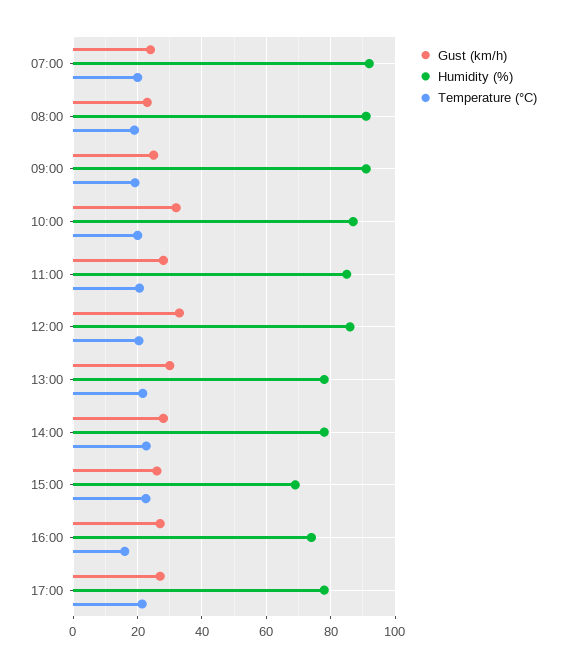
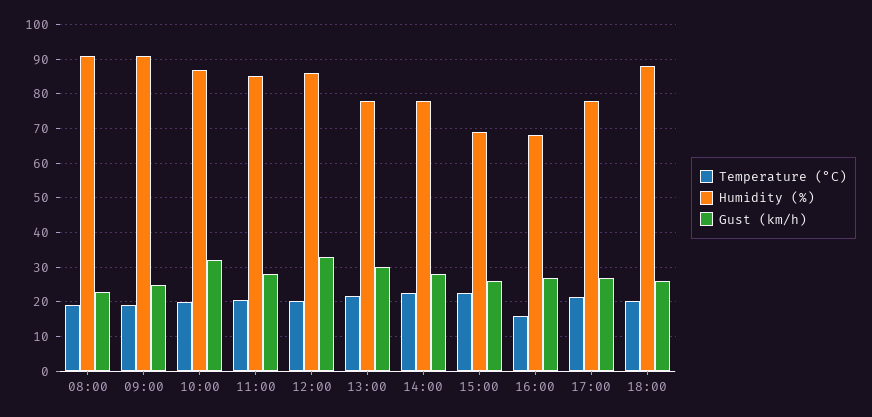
Gust (km/h), 07:00: 24 -> none
Humidity (%), 07:00: 92 -> none
Temperature (°C), 07:00: 20 -> none
Humidity (%), 16:00: 74 -> 68
Temperature (°C), 18:00: none -> 20
Humidity (%), 18:00: none -> 88
Gust (km/h), 18:00: none -> 26

